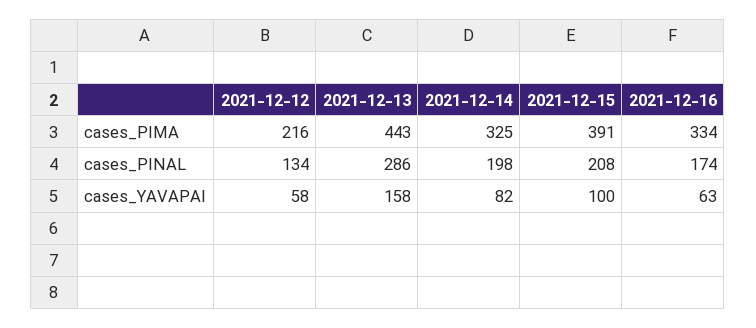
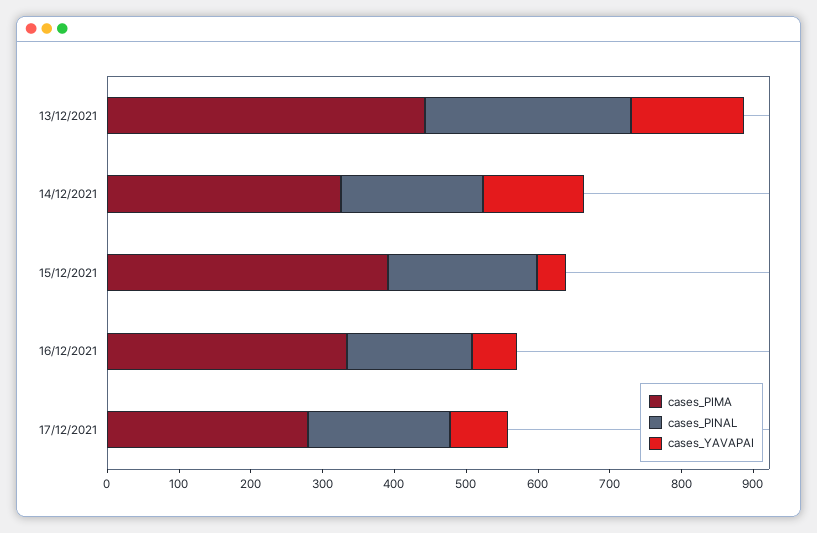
cases_PIMA, 2021-12-12: 216 -> none
cases_PINAL, 2021-12-12: 134 -> none
cases_YAVAPAI, 2021-12-12: 58 -> none
cases_YAVAPAI, 2021-12-14: 82 -> 140
cases_YAVAPAI, 2021-12-15: 100 -> 40
cases_PIMA, 17/12/2021: none -> 280
cases_PINAL, 17/12/2021: none -> 200
cases_YAVAPAI, 17/12/2021: none -> 80

